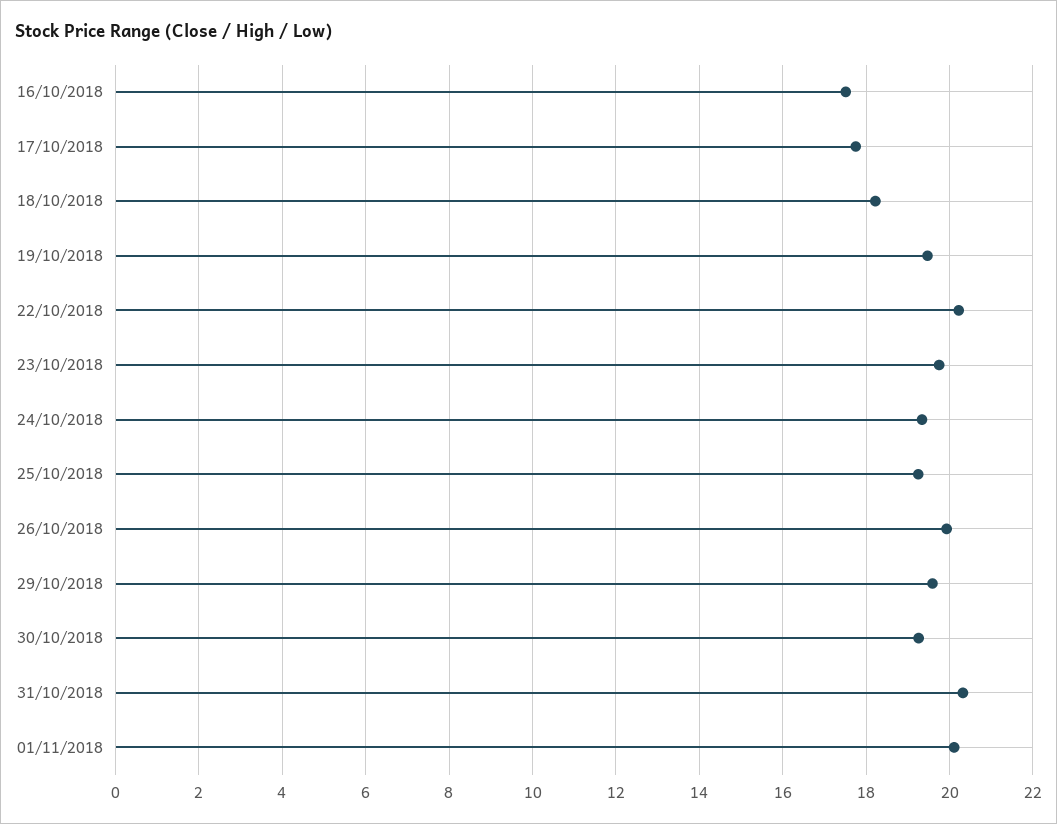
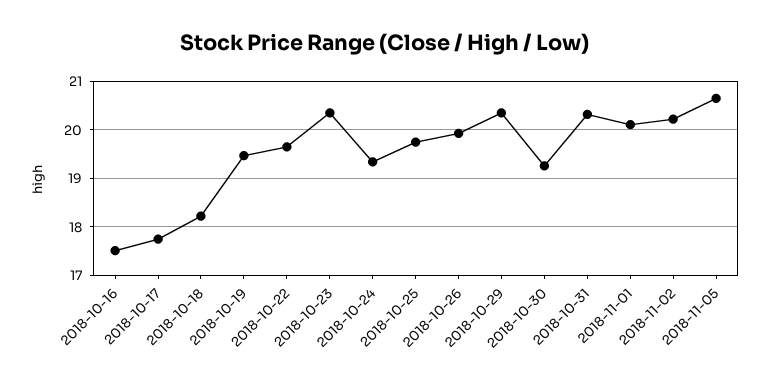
22/10/2018: 20.2 -> 19.6
23/10/2018: 19.8 -> 20.4
25/10/2018: 19.2 -> 19.8
29/10/2018: 19.6 -> 20.4
2018-11-02: none -> 20.2
2018-11-05: none -> 20.6

